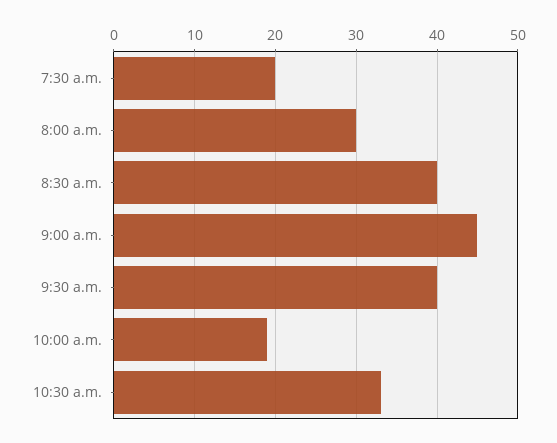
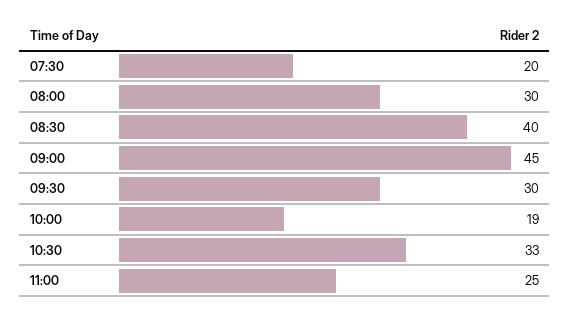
9:30 a.m.: 40 -> 30
11:00: none -> 25

